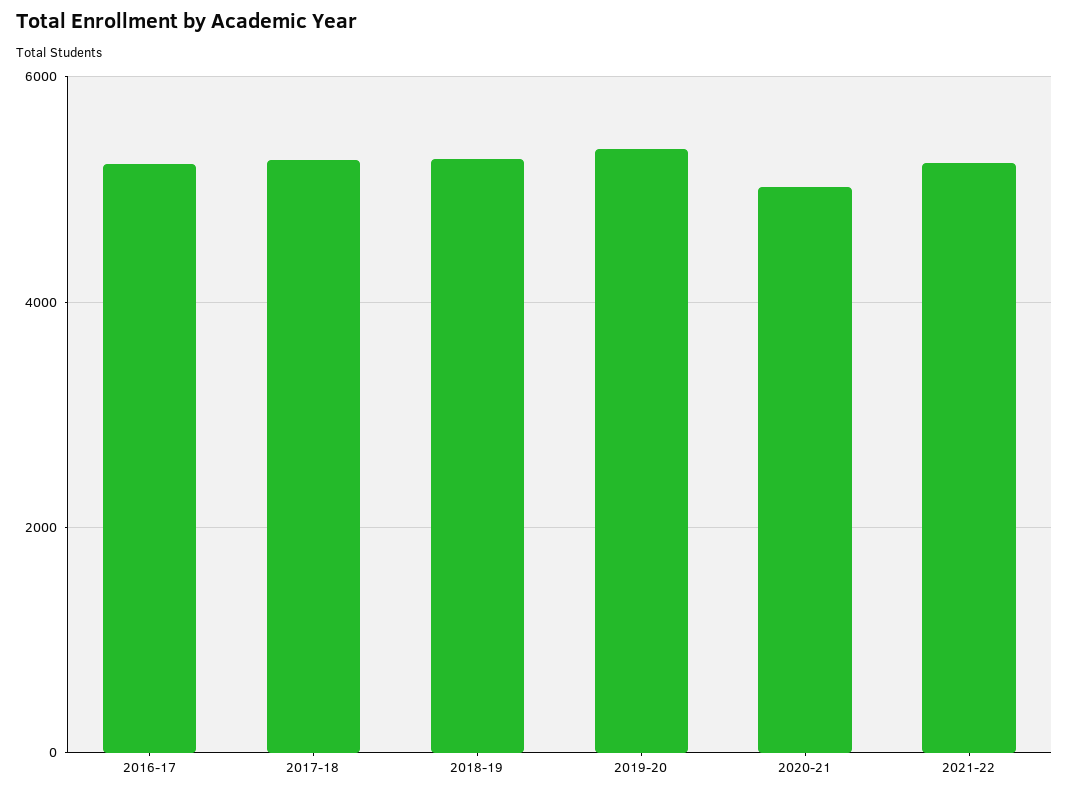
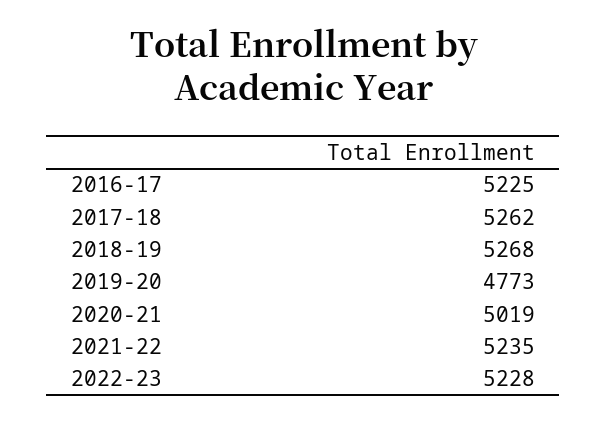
2019-20: 5400 -> 4773
2022-23: none -> 5228

